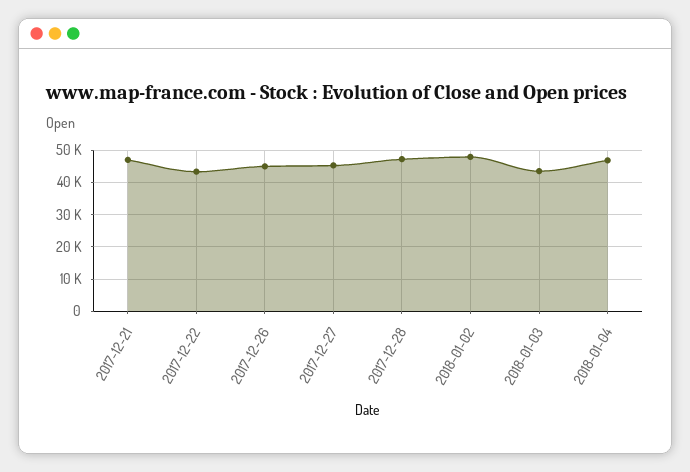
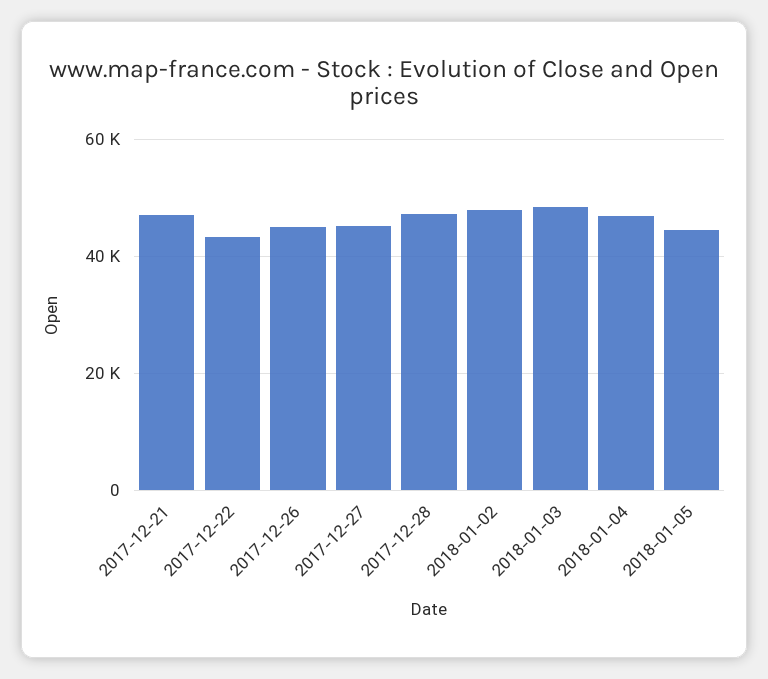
2018-01-03: 44000 -> 48000
2018-01-05: none -> 44000

